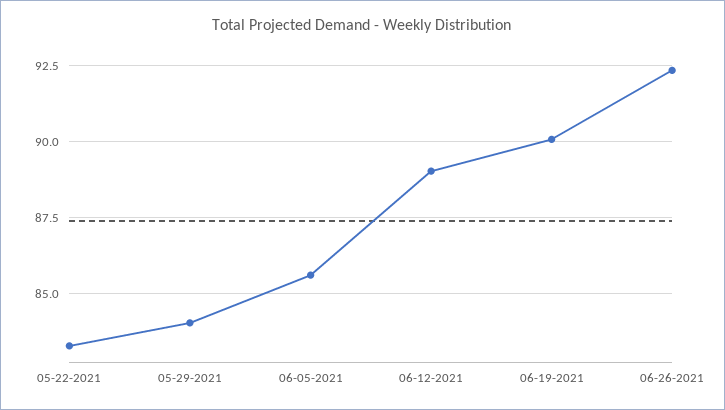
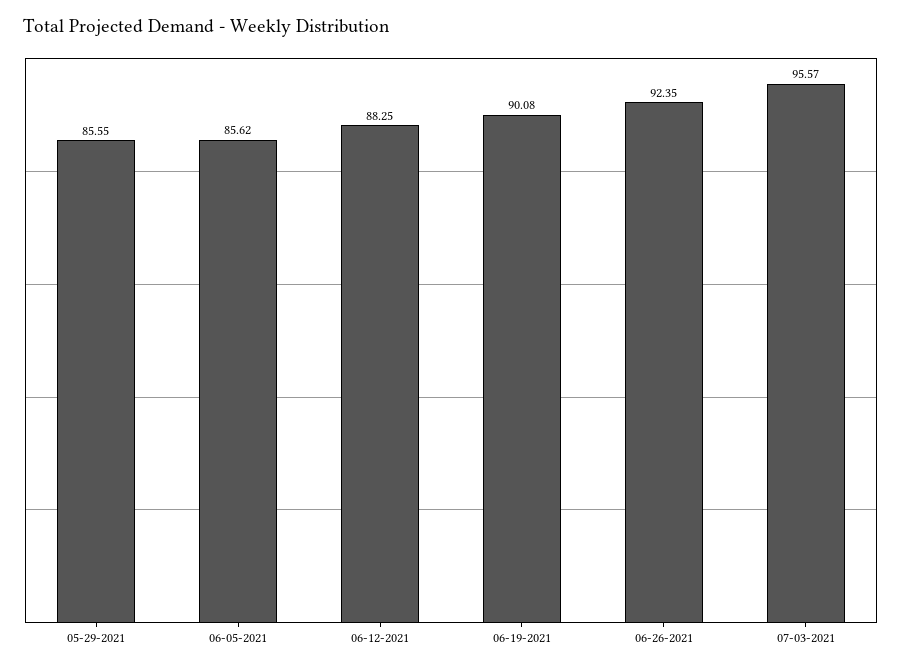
05-22-2021: 83.25 -> none
05-29-2021: 84 -> 85.55
06-12-2021: 89 -> 88.25
07-03-2021: none -> 95.57

